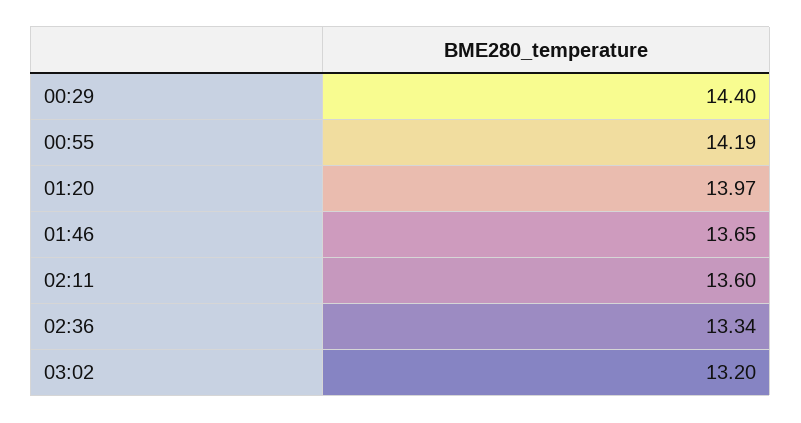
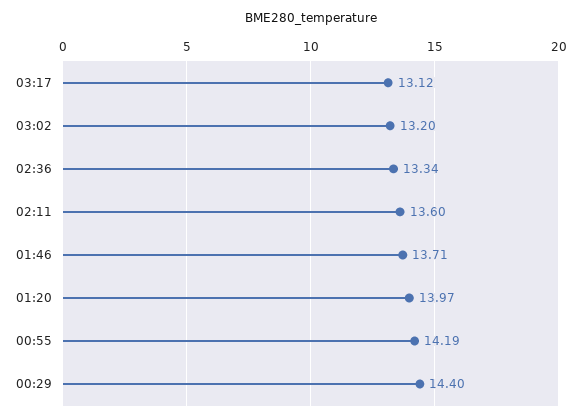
01:46: 13.65 -> 13.71
03:17: none -> 13.12

